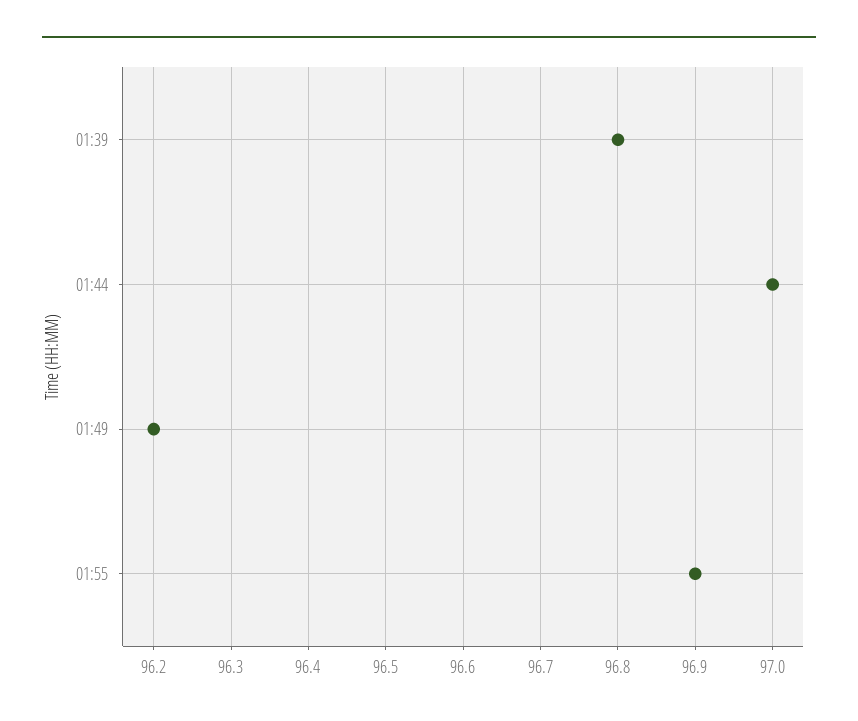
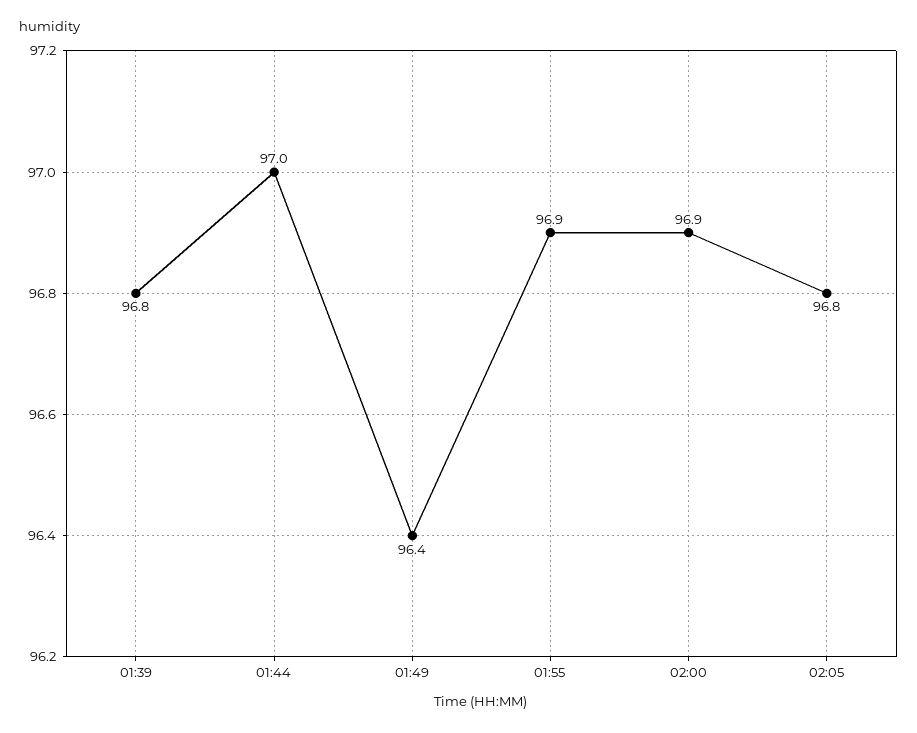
01:49: 96.2 -> 96.4
02:00: none -> 96.9
02:05: none -> 96.8

